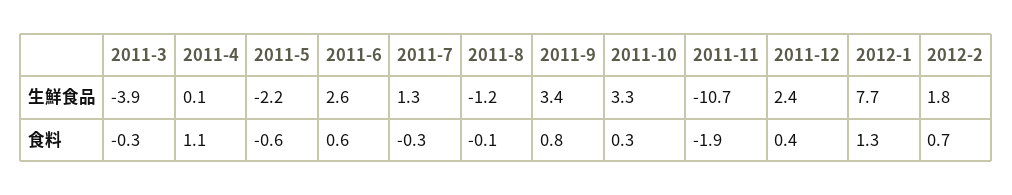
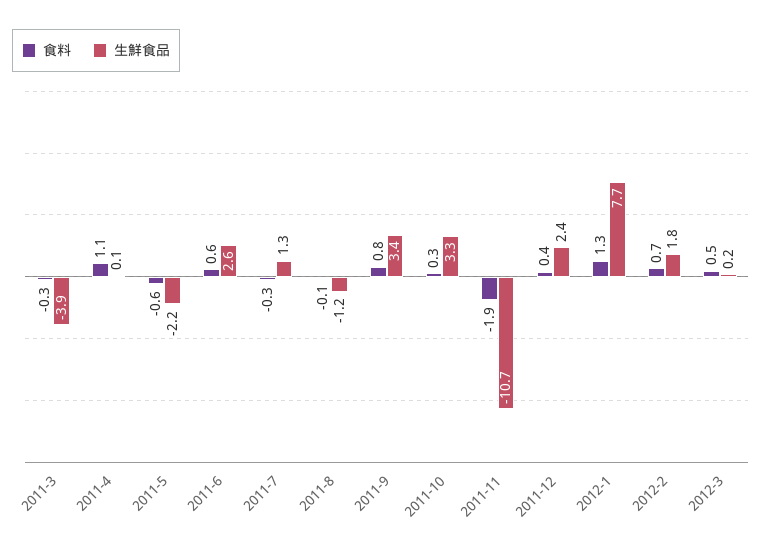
食料, 2012-3: none -> 0.5
生鮮食品, 2012-3: none -> 0.2

